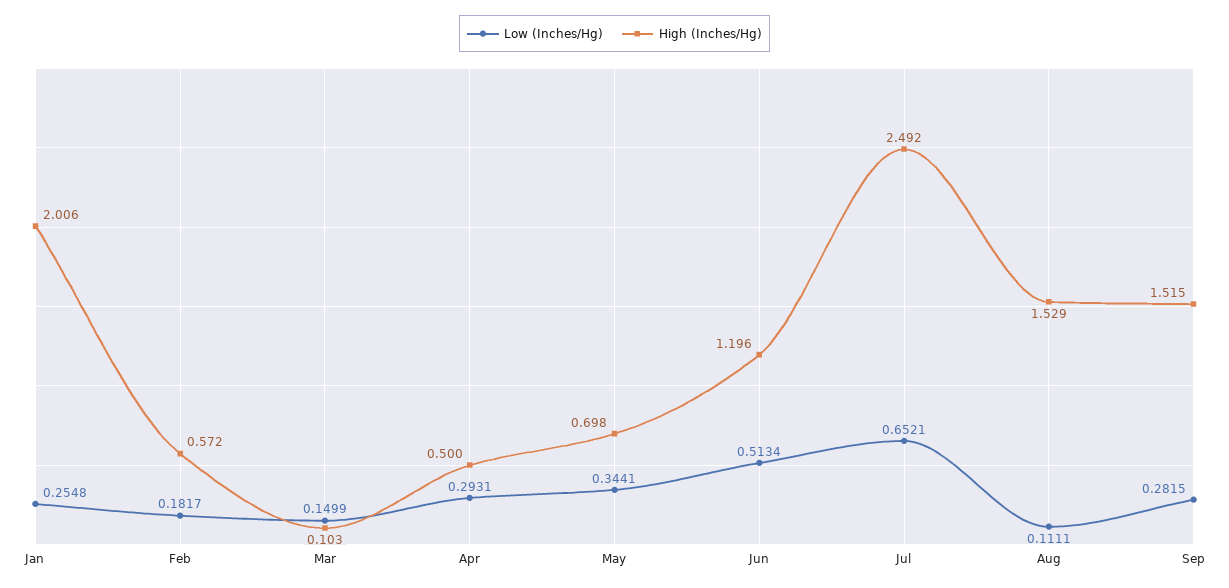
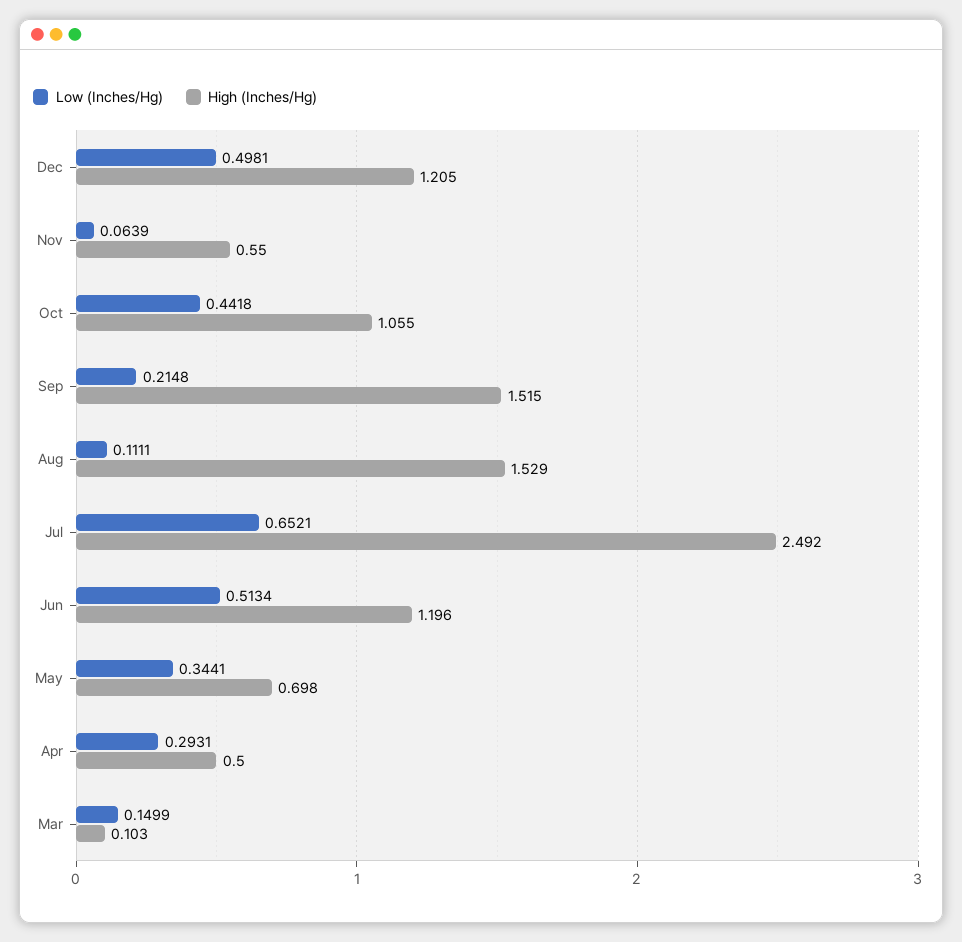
Low (Inches/Hg), Jan: 0.2548 -> none
High (Inches/Hg), Jan: 2.006 -> none
Low (Inches/Hg), Feb: 0.1817 -> none
High (Inches/Hg), Feb: 0.572 -> none
Low (Inches/Hg), Sep: 0.2815 -> 0.2148
Low (Inches/Hg), Dec: none -> 0.4981
High (Inches/Hg), Dec: none -> 1.205
Low (Inches/Hg), Nov: none -> 0.0639
High (Inches/Hg), Nov: none -> 0.55
Low (Inches/Hg), Oct: none -> 0.4418
High (Inches/Hg), Oct: none -> 1.055

